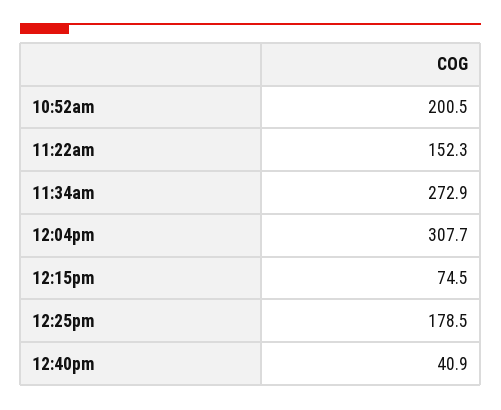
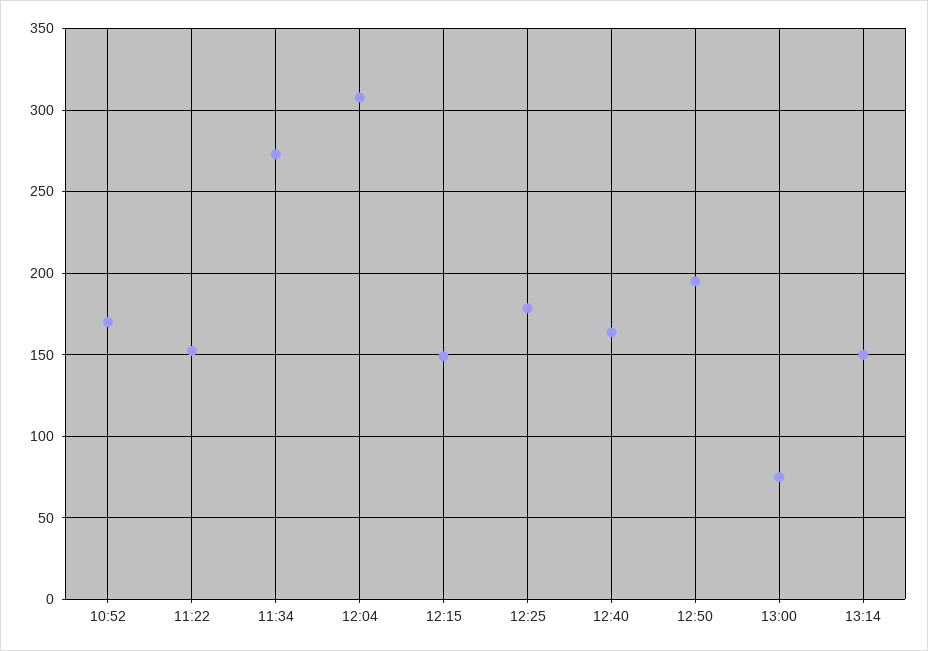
10:52am: 200.5 -> 170
12:15pm: 74.5 -> 150
12:40pm: 40.9 -> 165
12:50: none -> 195
13:00: none -> 75
13:14: none -> 150

